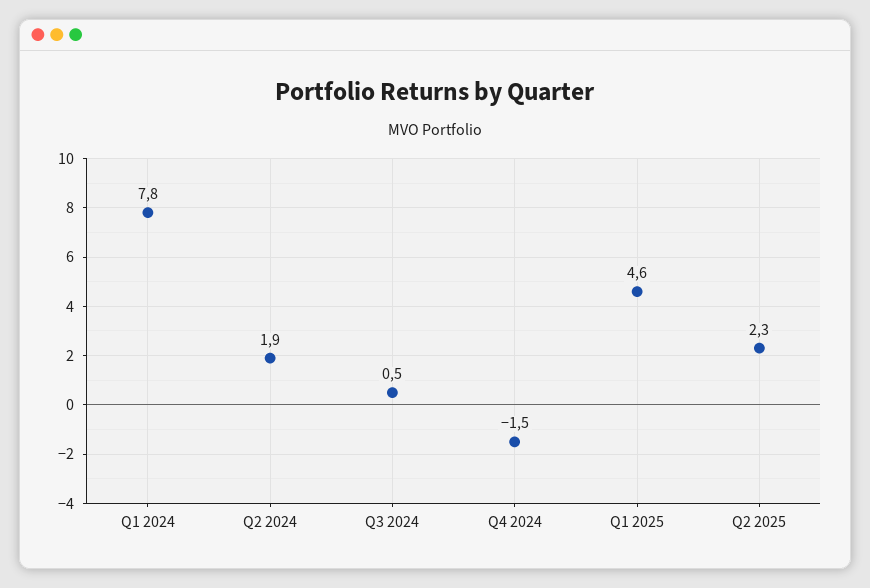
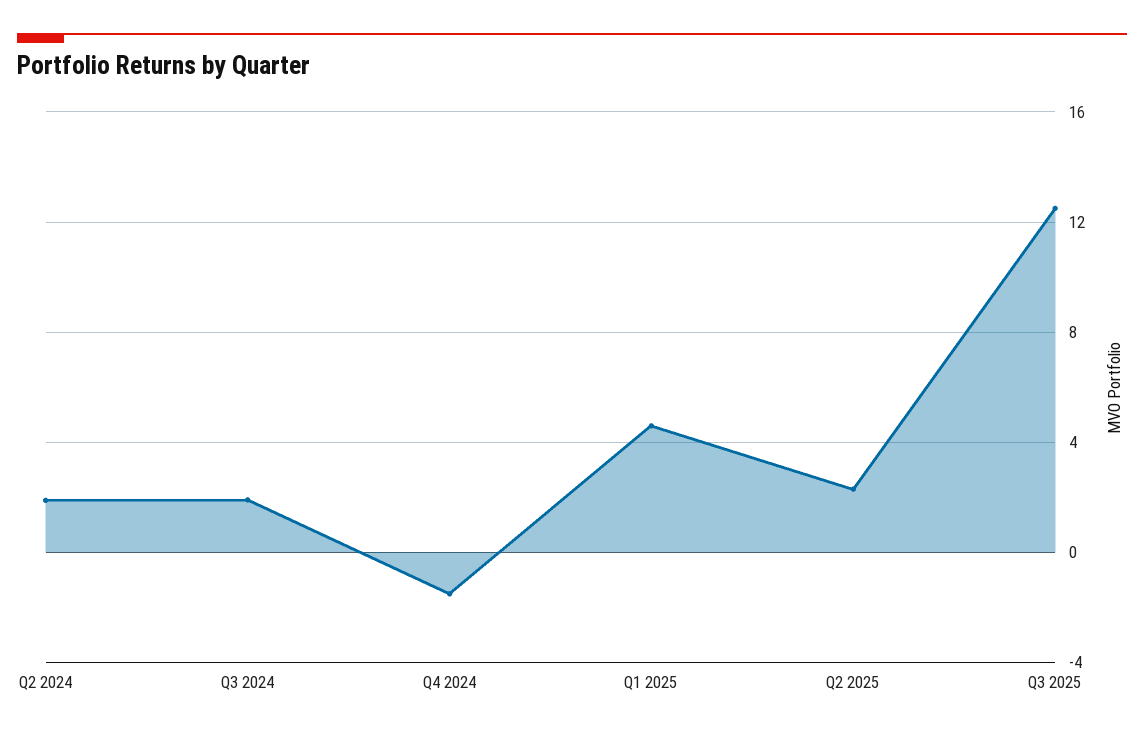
Q1 2024: 7.8 -> none
Q3 2024: 0.5 -> 2
Q3 2025: none -> 12.5

